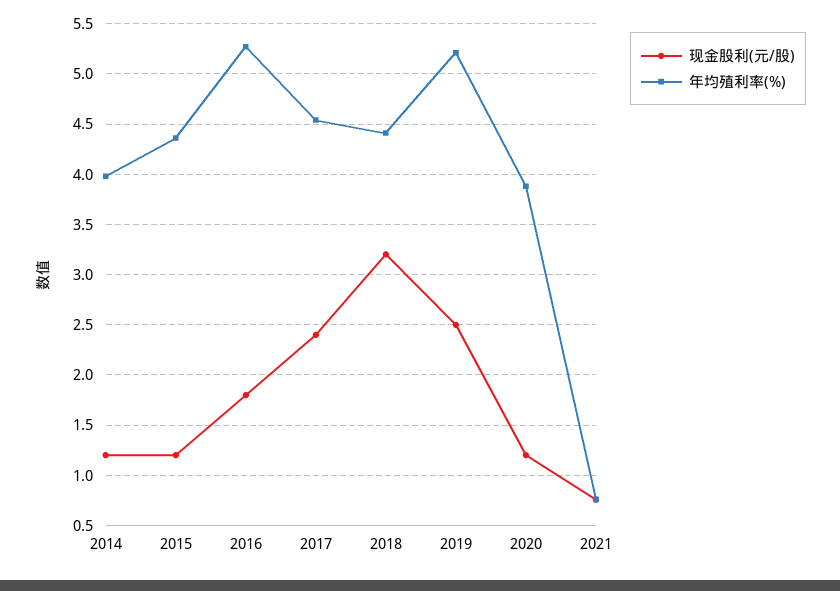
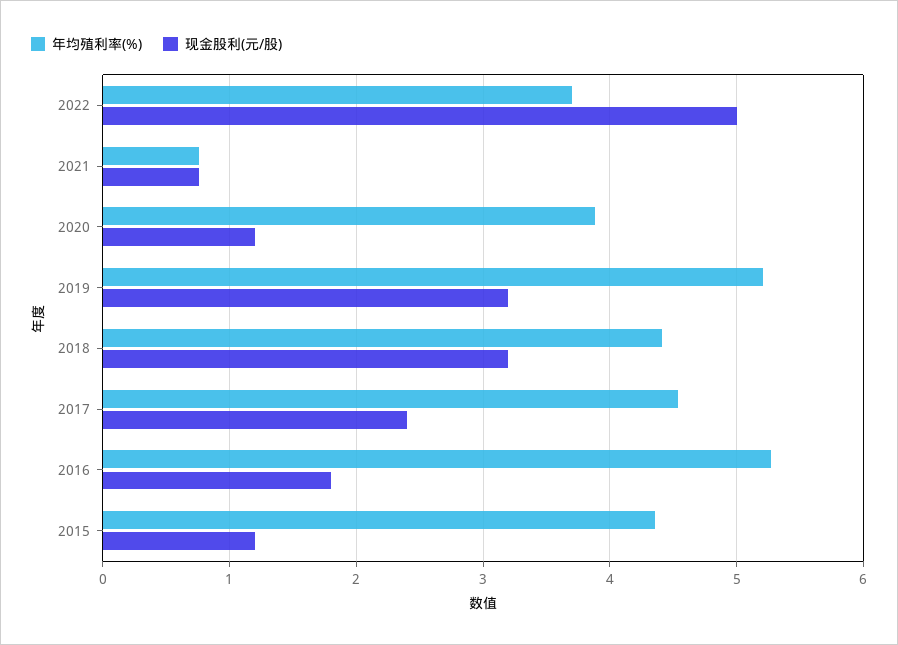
现金股利(元/股), 2014: 1.2 -> none
年均殖利率(%), 2014: 4 -> none
现金股利(元/股), 2019: 2.5 -> 3.2
年均殖利率(%), 2022: none -> 3.7
现金股利(元/股), 2022: none -> 5

